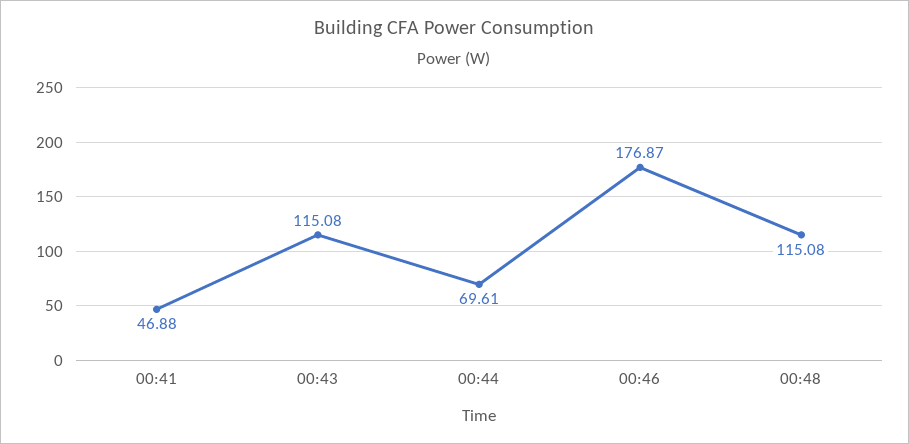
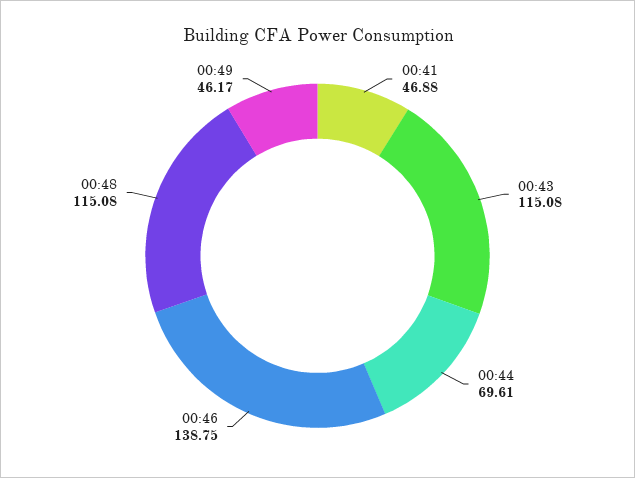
00:46: 176.87 -> 138.75
00:49: none -> 46.17

